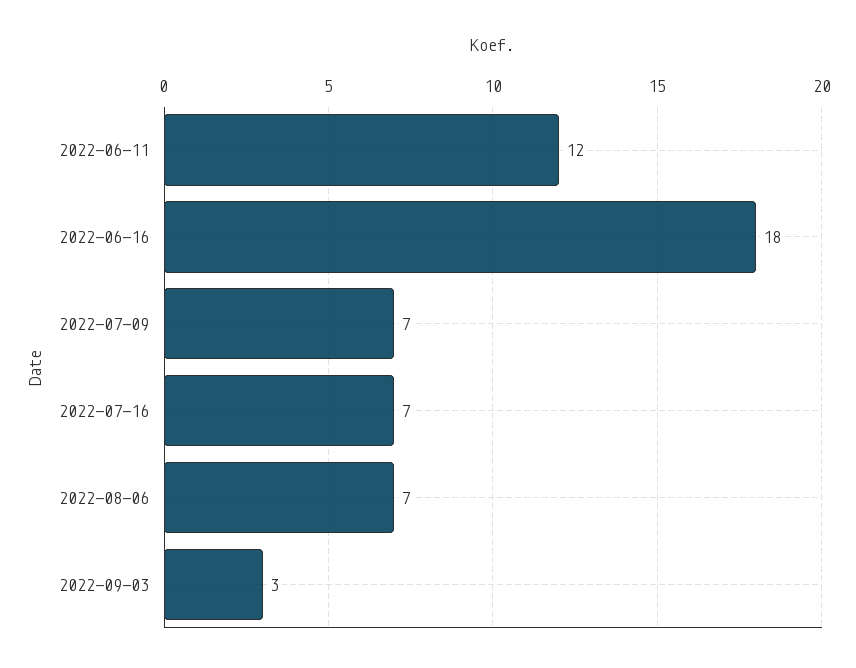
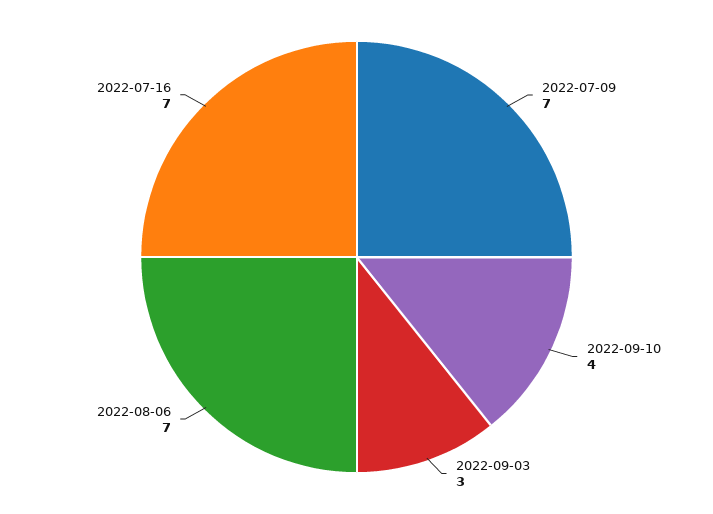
2022-06-11: 12 -> none
2022-06-16: 18 -> none
2022-09-10: none -> 4

